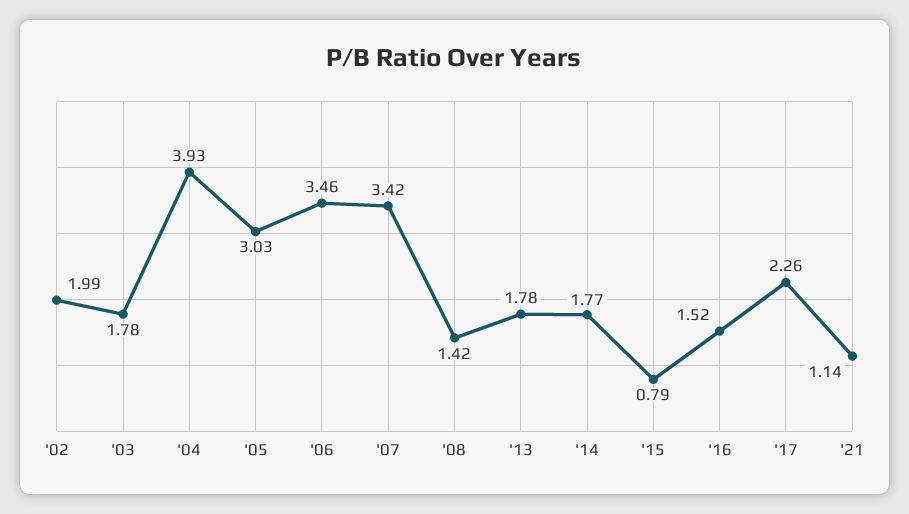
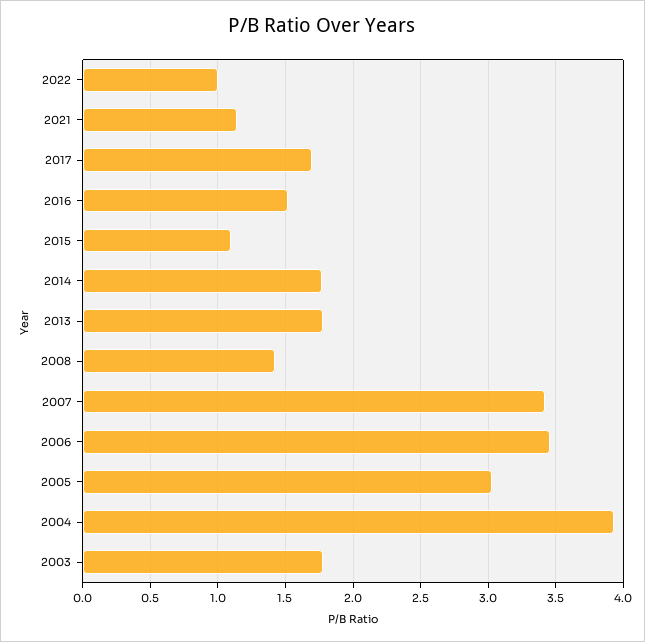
'02: 1.99 -> none
'15: 0.79 -> 1.1
'17: 2.26 -> 1.7
2022: none -> 1

